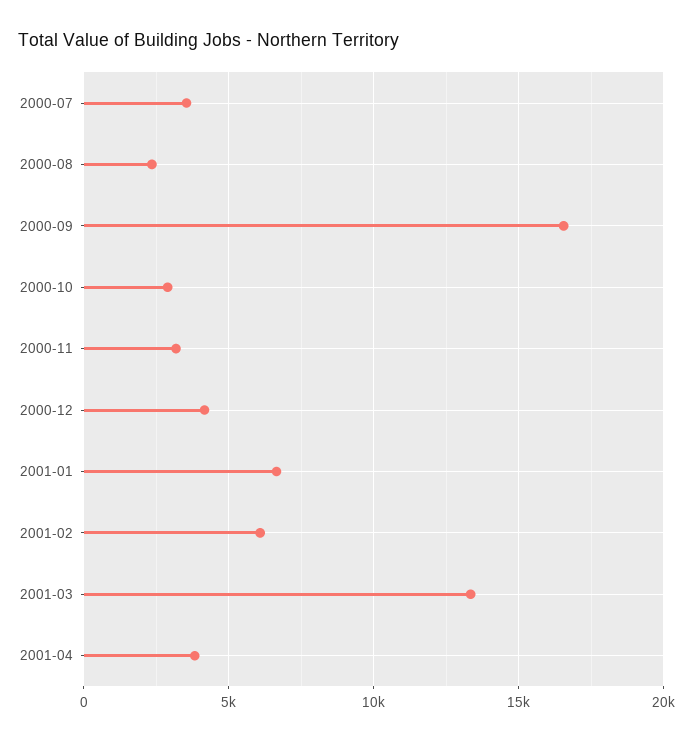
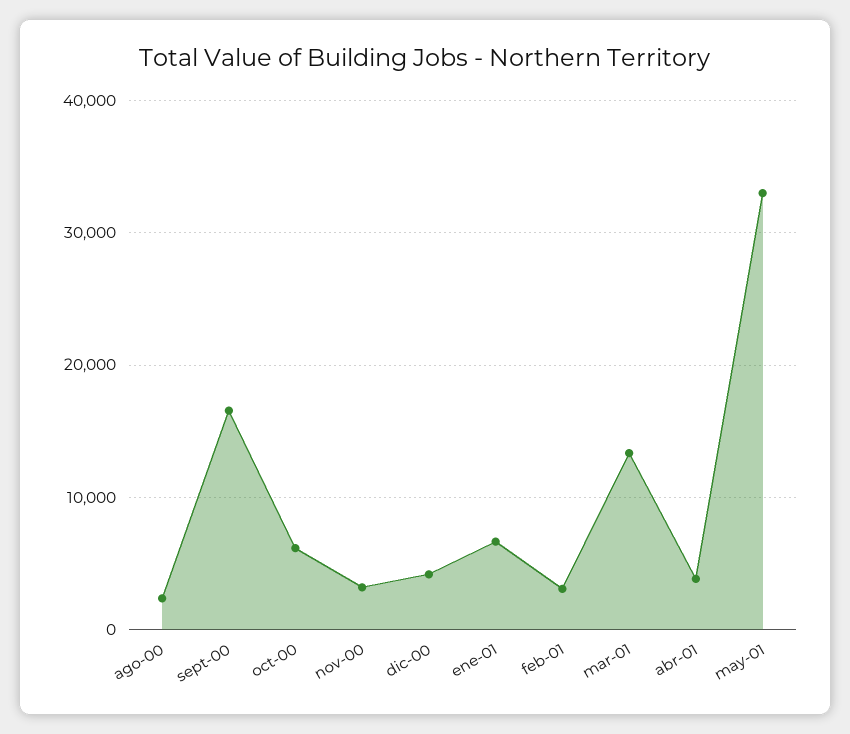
2000-07: 3500 -> none
2000-10: 3000 -> 6000
2001-02: 6000 -> 3000
may-01: none -> 33000

